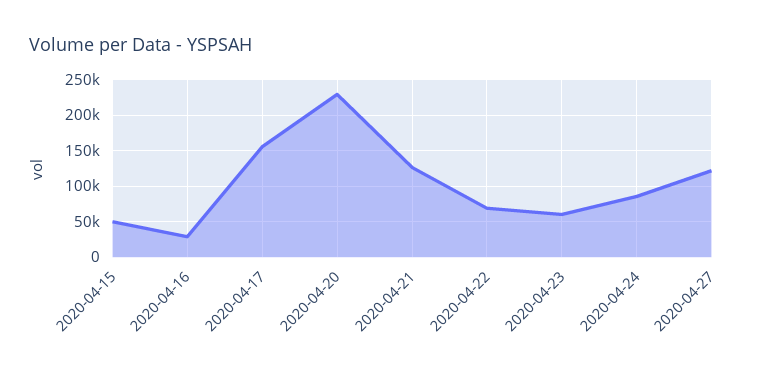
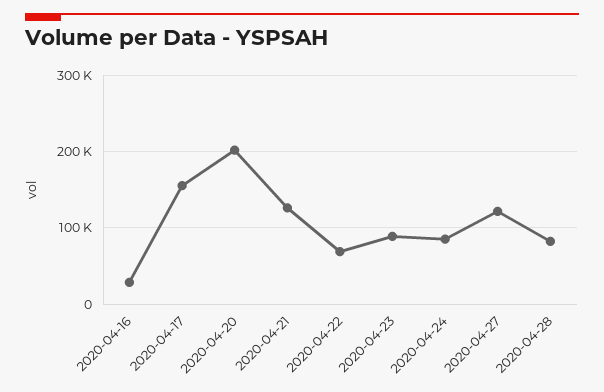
2020-04-15: 50000 -> none
2020-04-20: 230000 -> 200000
2020-04-23: 60000 -> 90000
2020-04-28: none -> 80000

